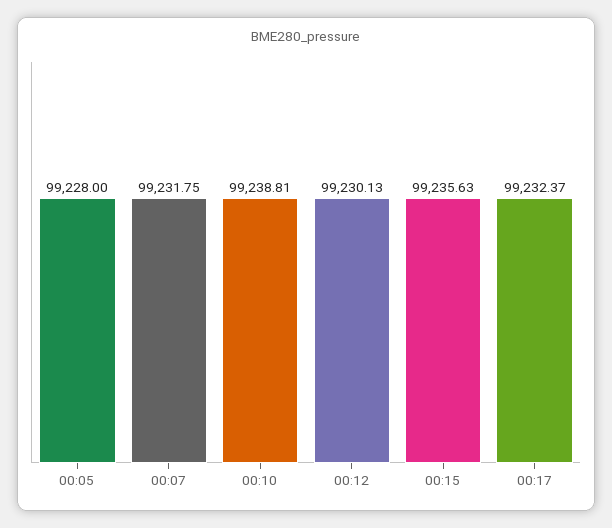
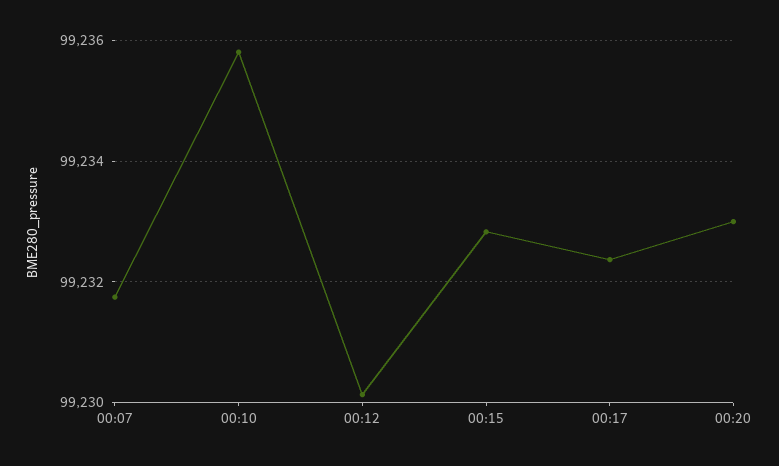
00:05: 99228 -> none
00:10: 99238.81 -> 99235.8
00:15: 99235.63 -> 99232.8
00:20: none -> 99233

